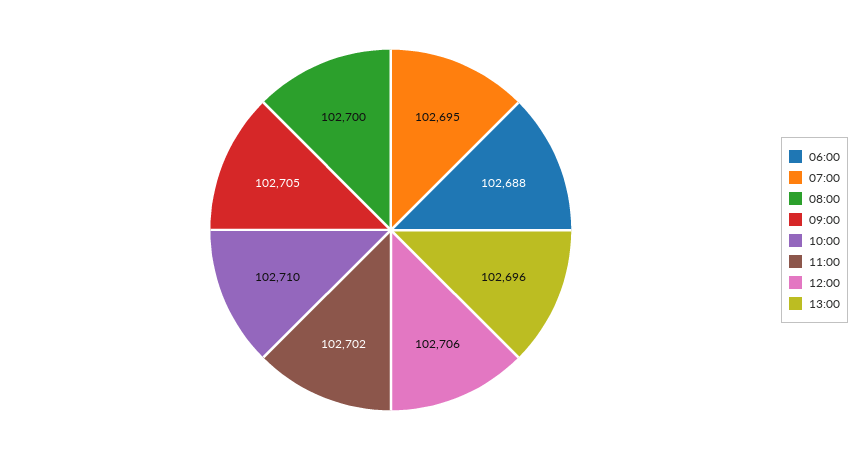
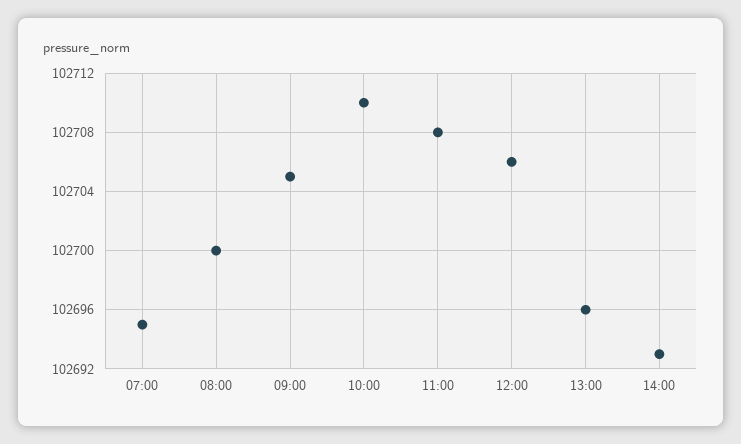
06:00: 102688 -> none
11:00: 102702 -> 102708
14:00: none -> 102693

